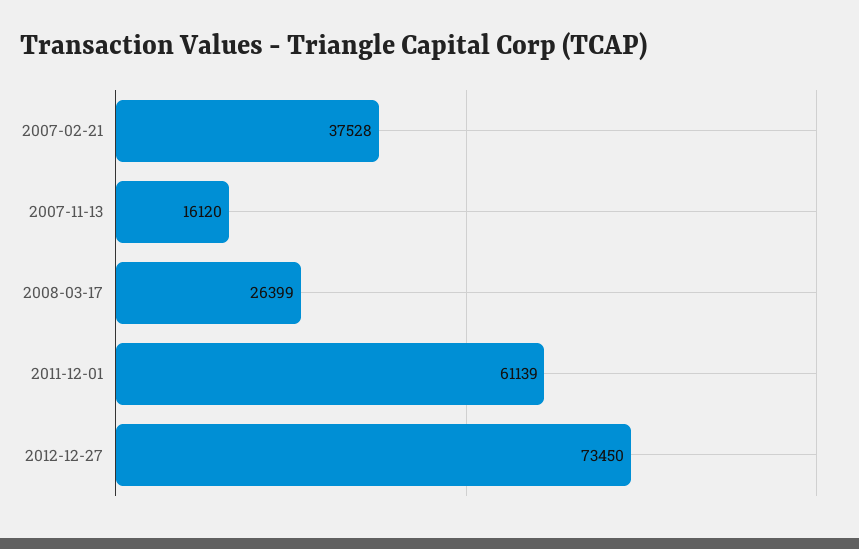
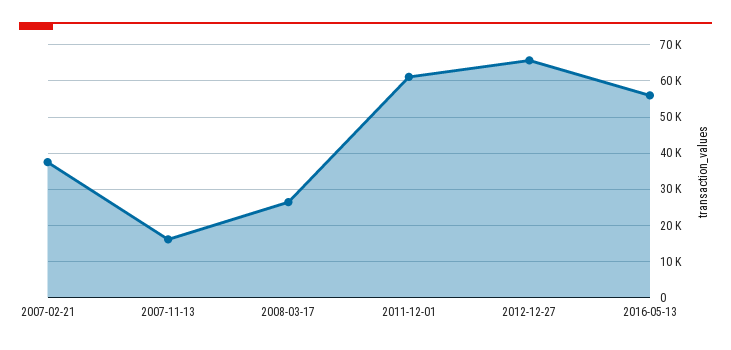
2012-12-27: 73450 -> 66000
2016-05-13: none -> 56000

